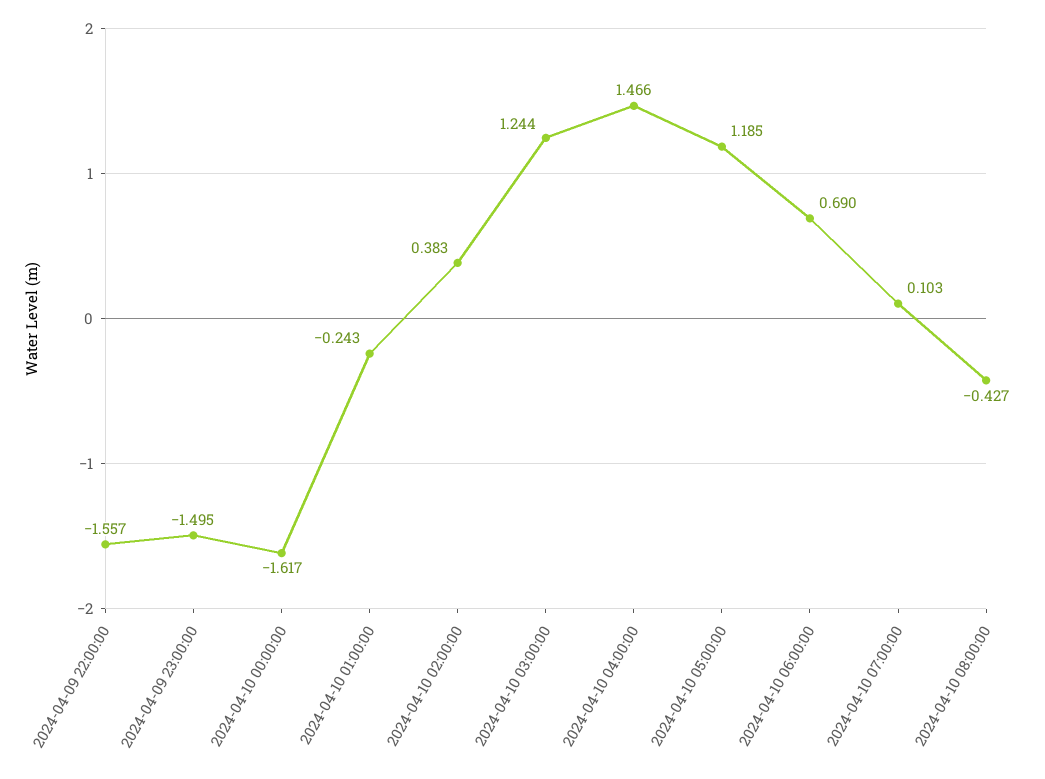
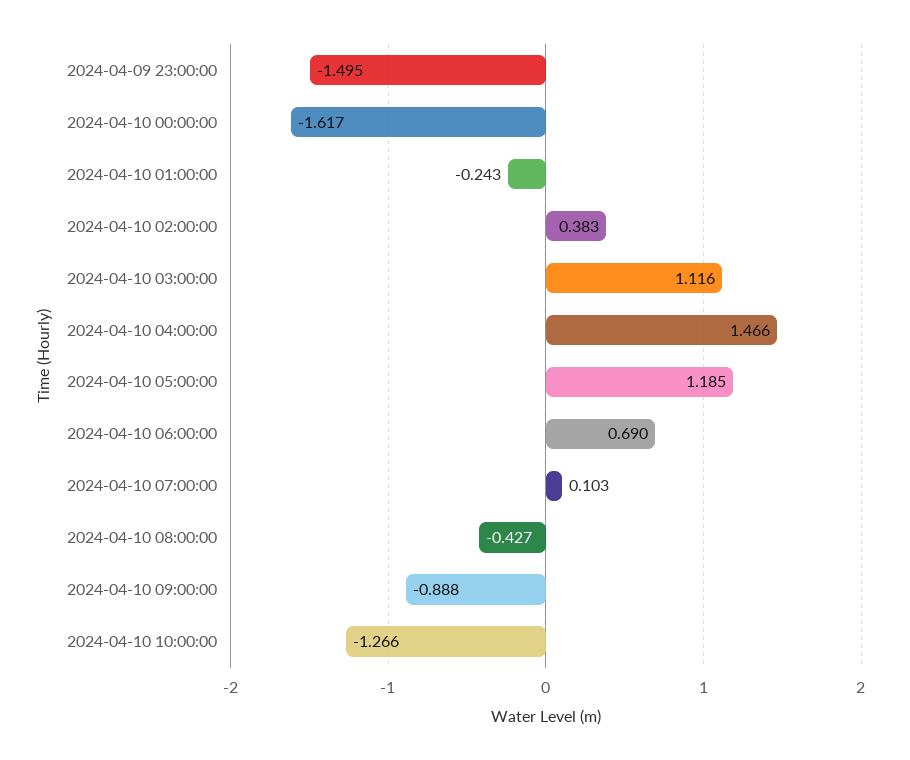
2024-04-09 22:00:00: -1.557 -> none
2024-04-10 03:00:00: 1.244 -> 1.116
2024-04-10 09:00:00: none -> -0.888
2024-04-10 10:00:00: none -> -1.266

